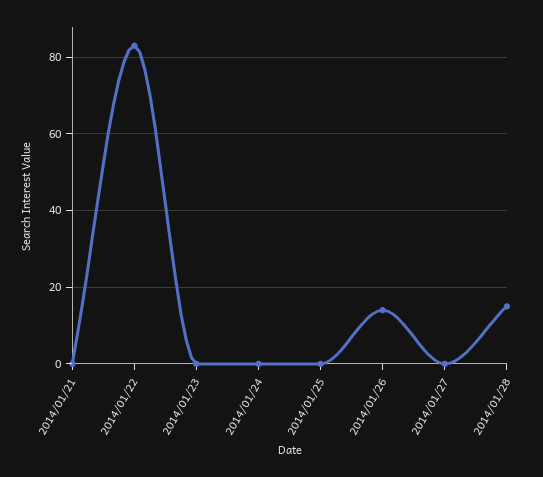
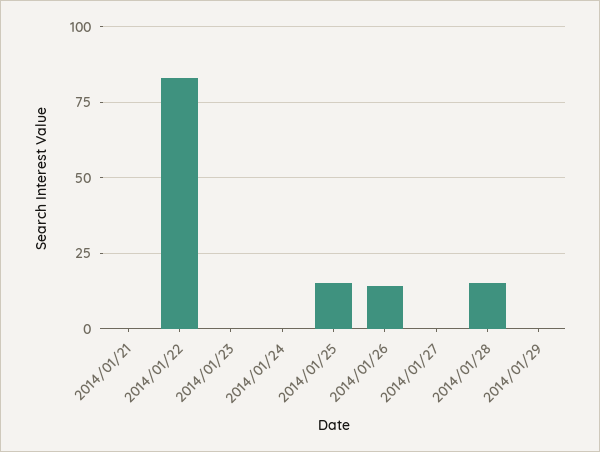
2014/01/25: 0 -> 15
2014/01/29: none -> 0

